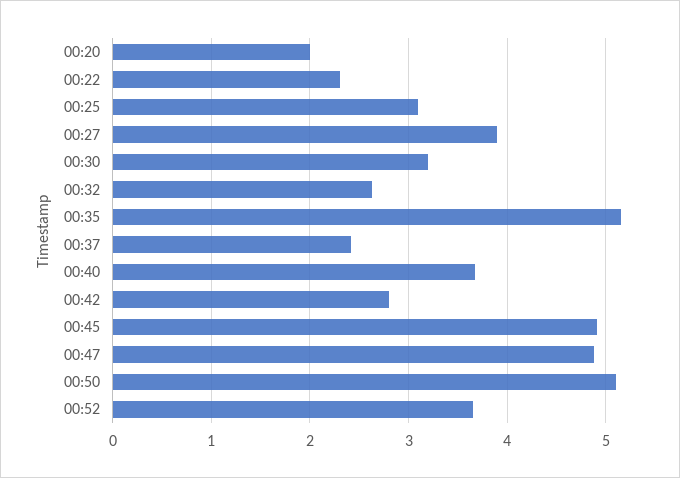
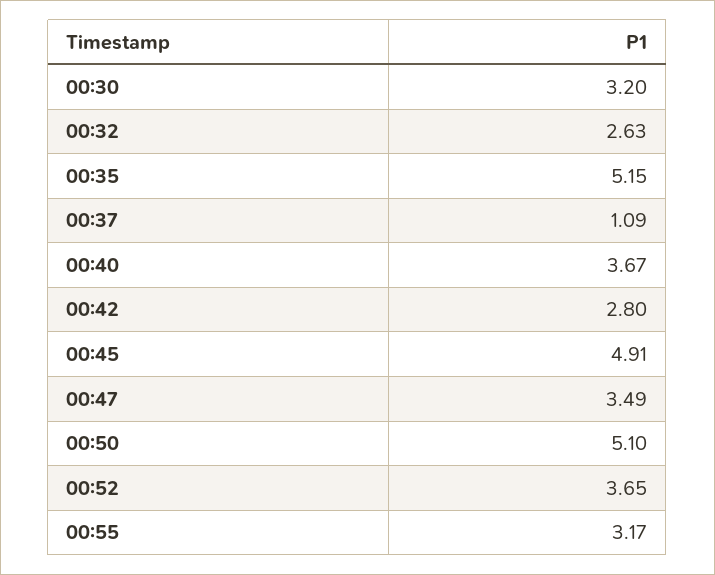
00:20: 2 -> none
00:22: 2.3 -> none
00:25: 3.1 -> none
00:27: 3.9 -> none
00:37: 2.4 -> 1.09
00:47: 4.9 -> 3.49
00:55: none -> 3.17

